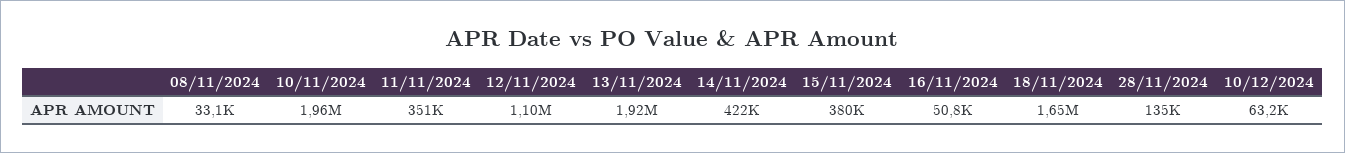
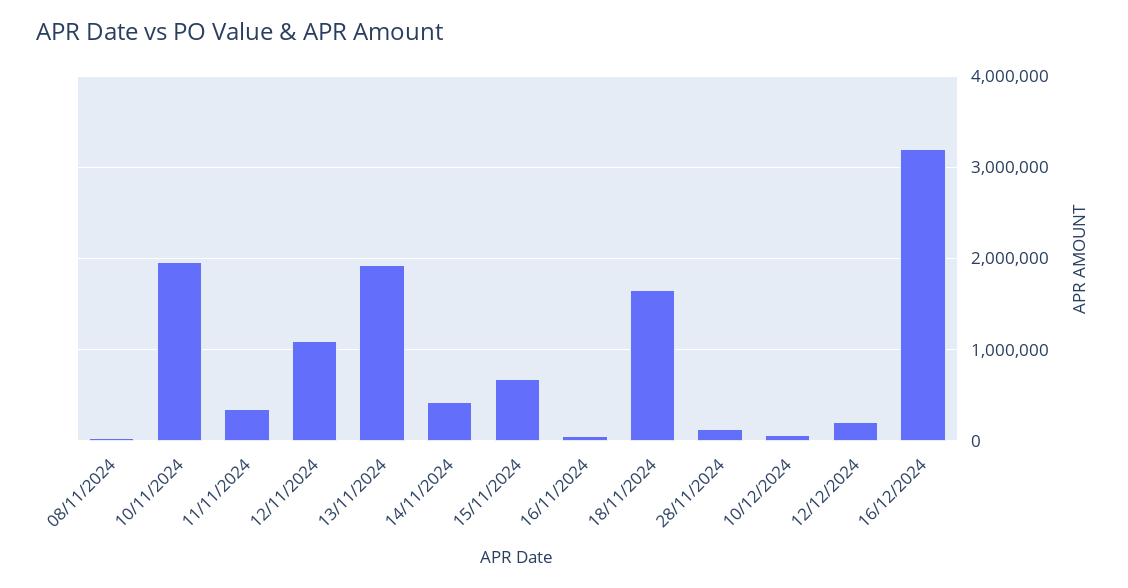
15/11/2024: 380000 -> 700000
12/12/2024: none -> 200000
16/12/2024: none -> 3200000

